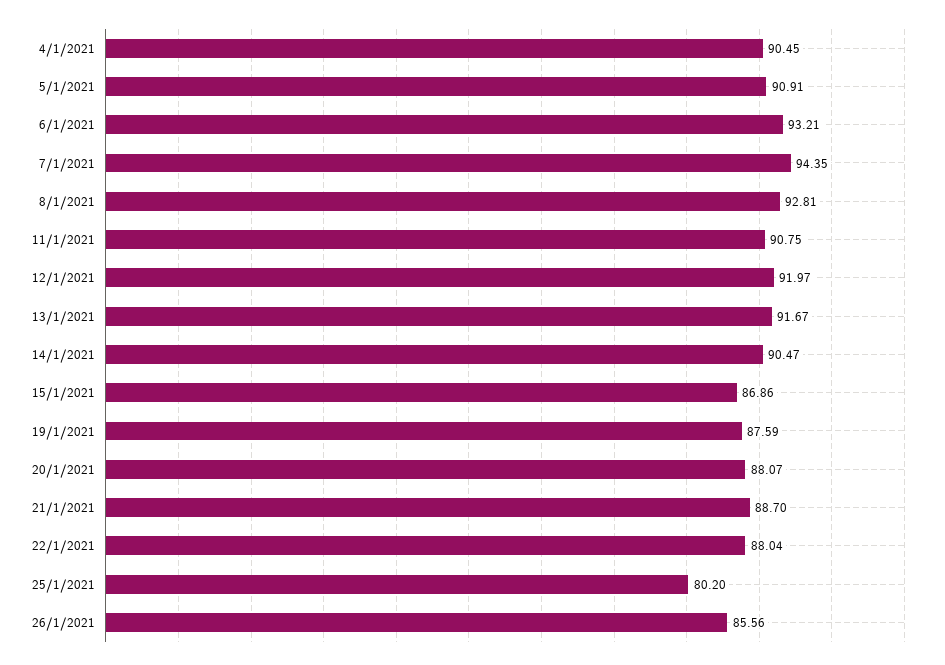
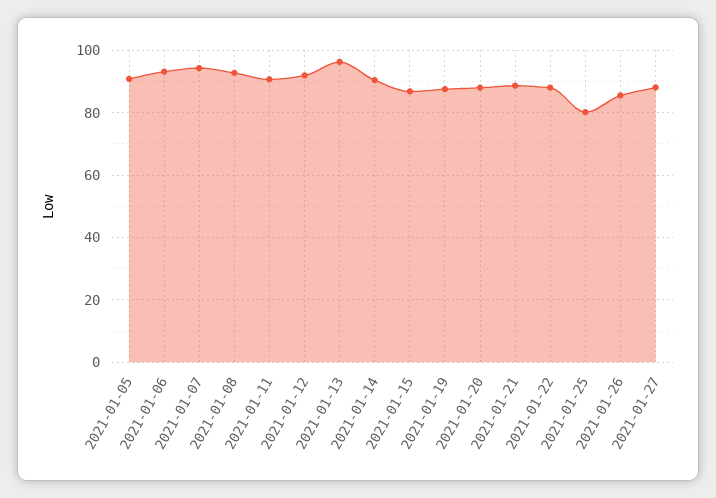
4/1/2021: 90.45 -> none
13/1/2021: 91.67 -> 96
2021-01-27: none -> 88

